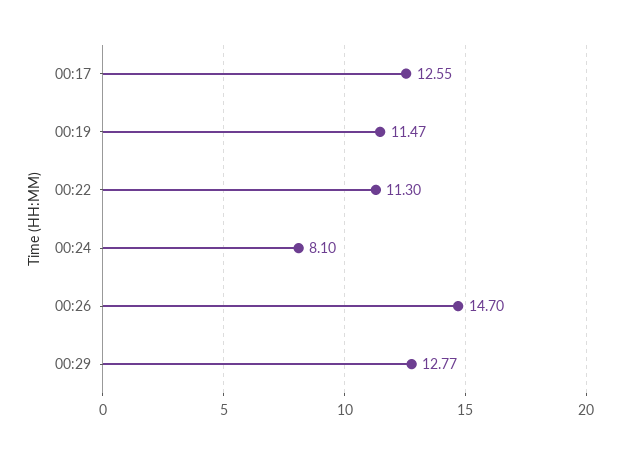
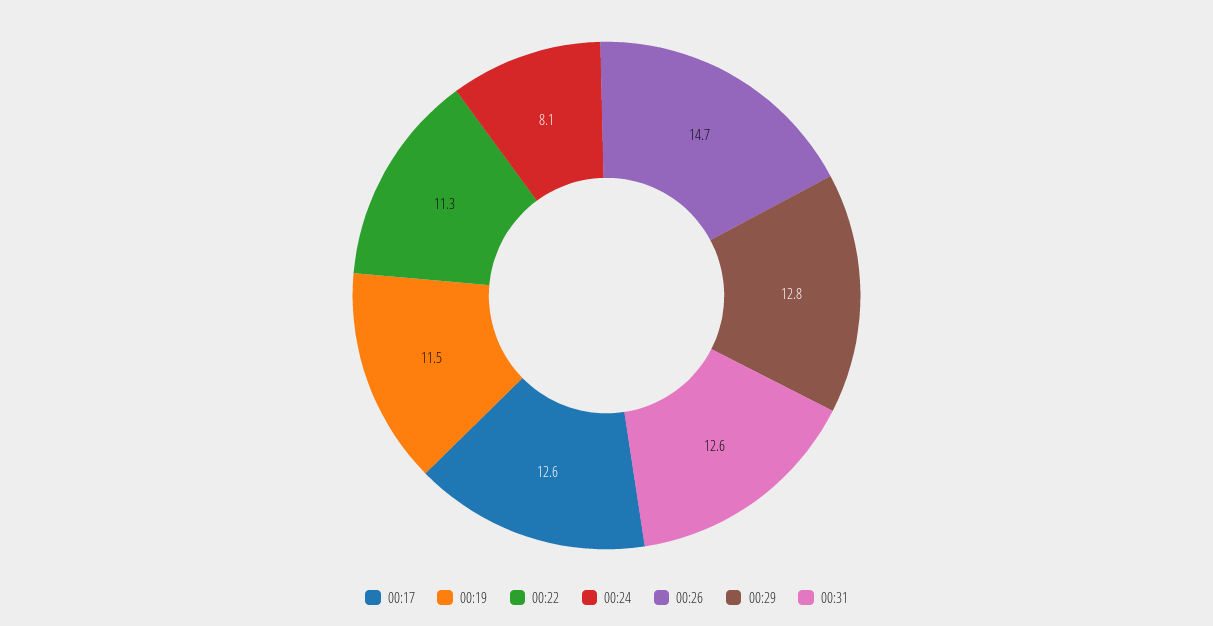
00:31: none -> 12.6

